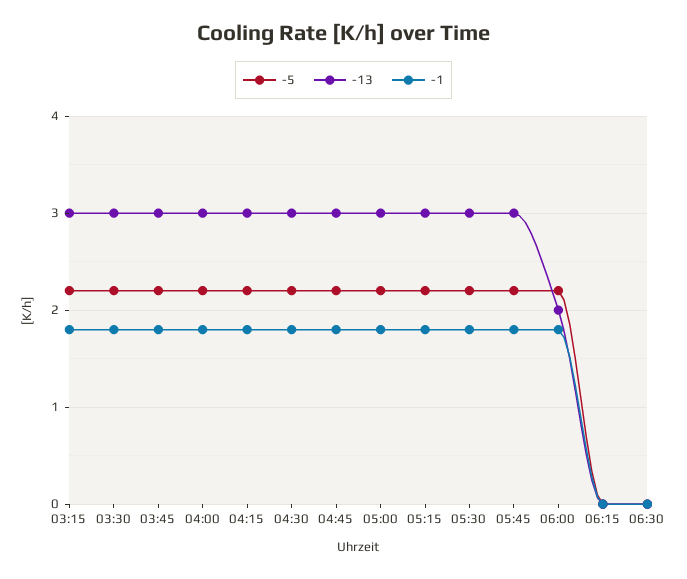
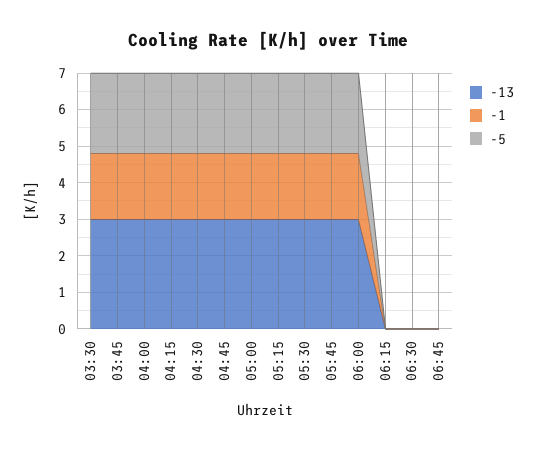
-5, 03:15: 2.2 -> none
-13, 03:15: 3 -> none
-1, 03:15: 1.8 -> none
-13, 06:00: 2 -> 3
-13, 06:45: none -> 0
-1, 06:45: none -> 0
-5, 06:45: none -> 0

